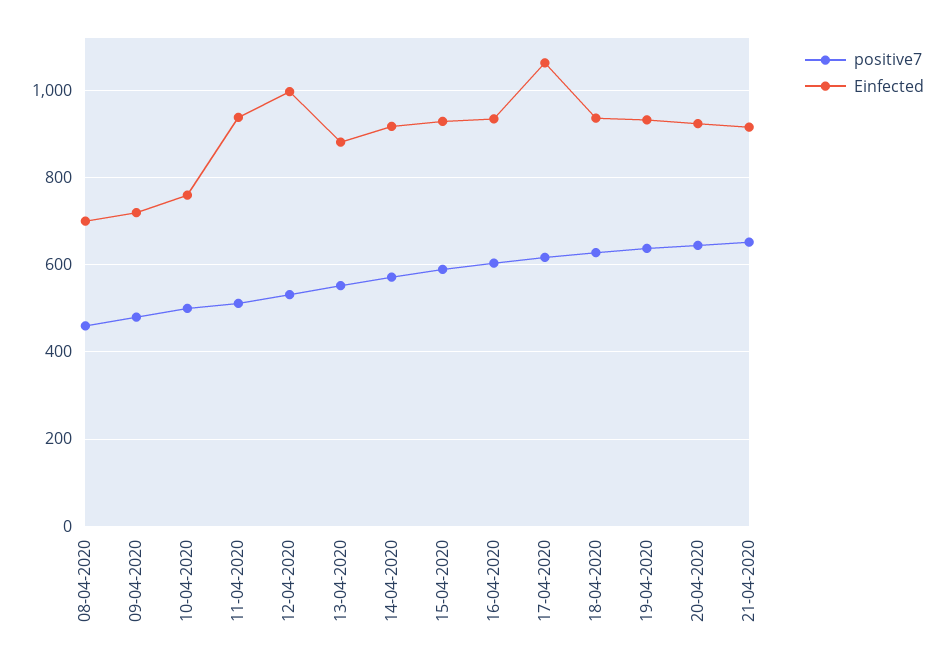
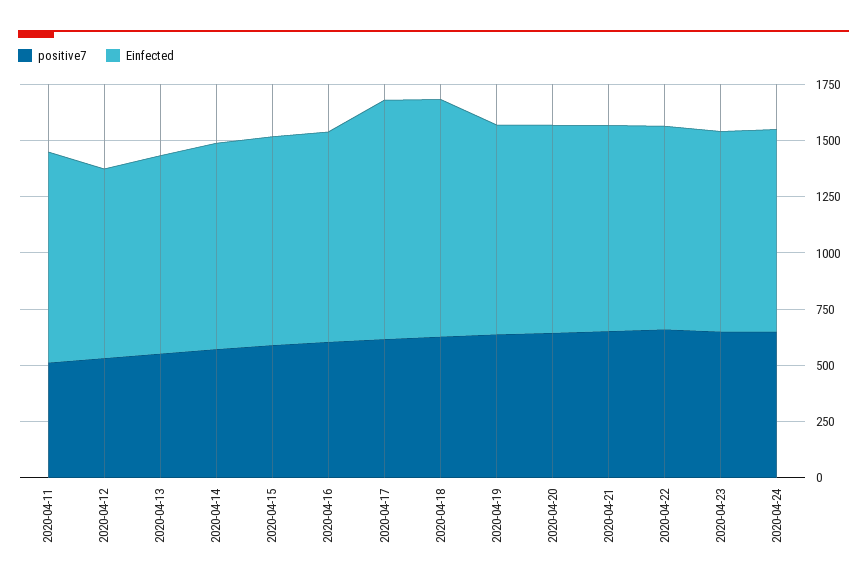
positive7, 08-04-2020: 460 -> none
Einfected, 08-04-2020: 700 -> none
positive7, 09-04-2020: 480 -> none
Einfected, 09-04-2020: 720 -> none
positive7, 10-04-2020: 500 -> none
Einfected, 10-04-2020: 760 -> none
Einfected, 12-04-2020: 1000 -> 850
Einfected, 18-04-2020: 940 -> 1050
positive7, 2020-04-22: none -> 650
Einfected, 2020-04-22: none -> 900
positive7, 2020-04-23: none -> 650
Einfected, 2020-04-23: none -> 900
positive7, 2020-04-24: none -> 650
Einfected, 2020-04-24: none -> 900

